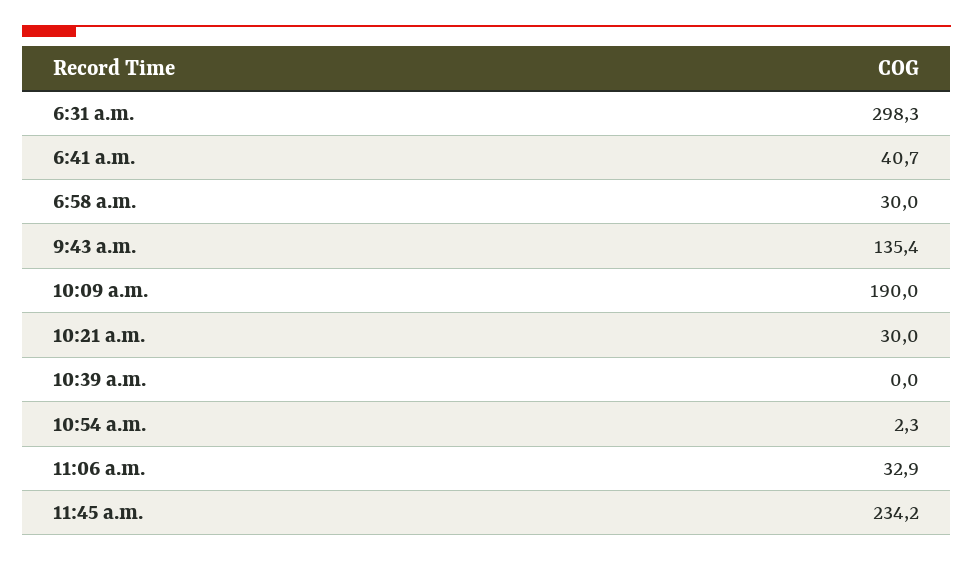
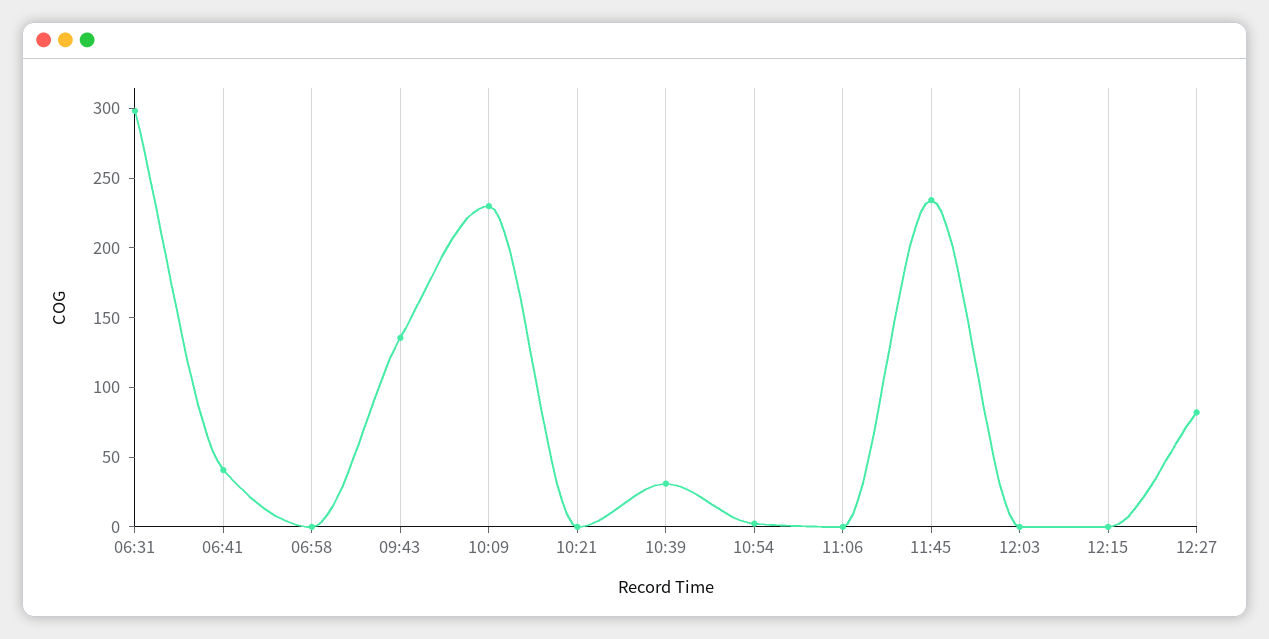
6:58 a.m.: 30 -> 0
10:09 a.m.: 190 -> 230
10:21 a.m.: 30 -> 0
10:39 a.m.: 0 -> 30
11:06 a.m.: 32.9 -> 0
12:03: none -> 0
12:15: none -> 0
12:27: none -> 80

